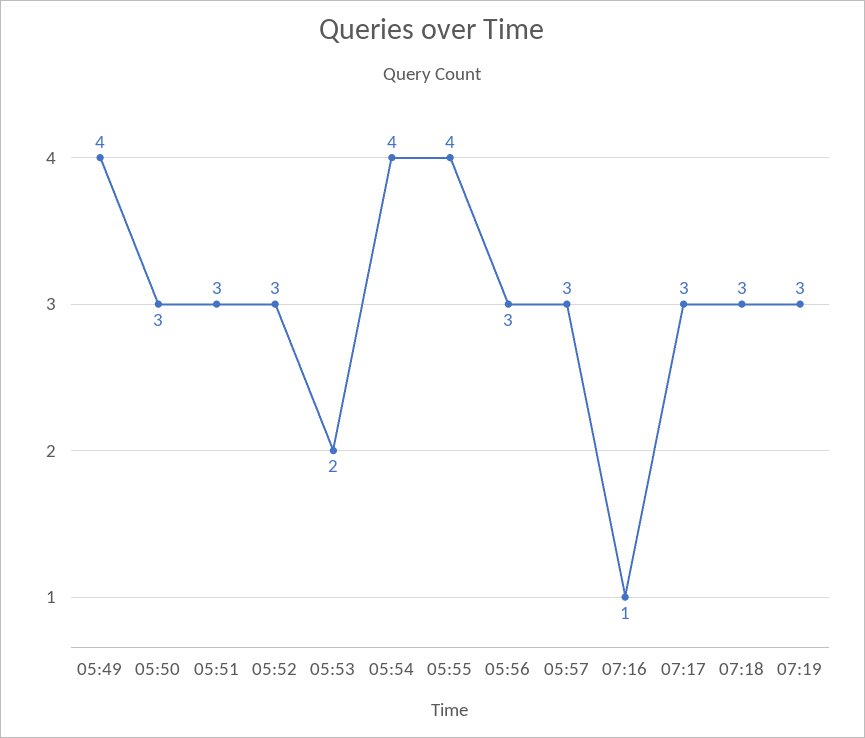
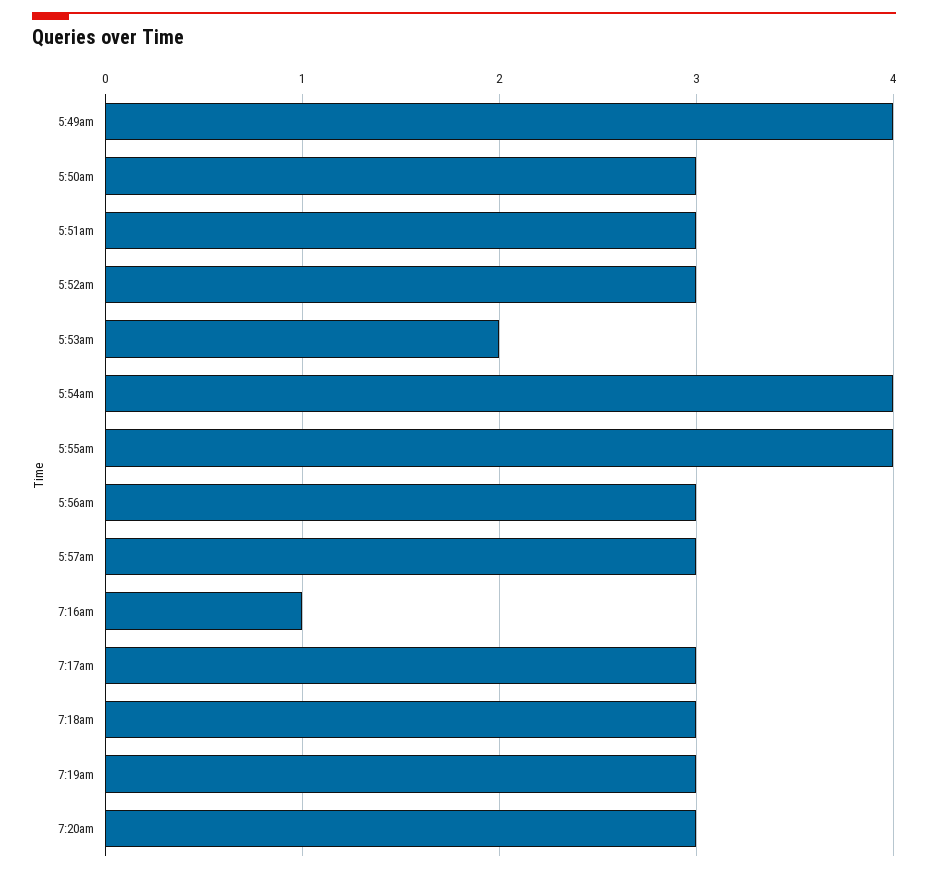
7:20am: none -> 3

